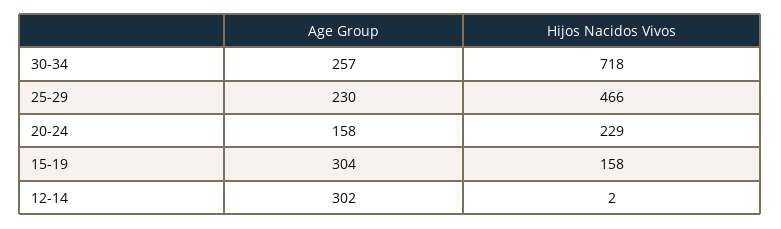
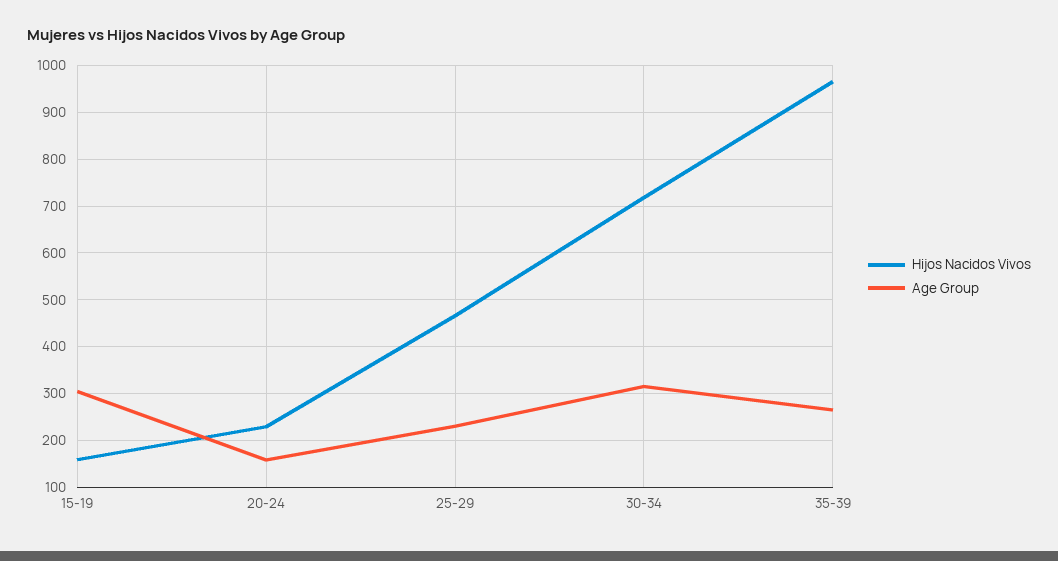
Age Group, 30-34: 257 -> 320
Age Group, 12-14: 302 -> none
Hijos Nacidos Vivos, 12-14: 2 -> none
Hijos Nacidos Vivos, 35-39: none -> 960
Age Group, 35-39: none -> 260

